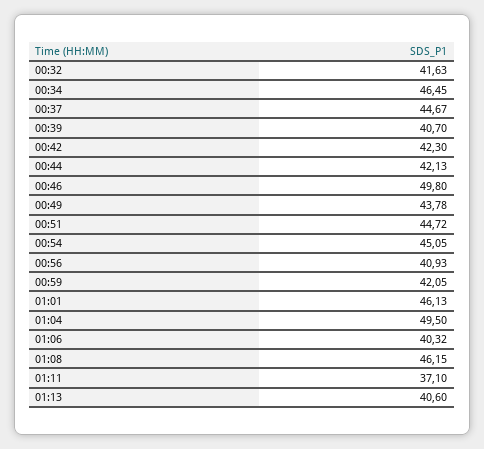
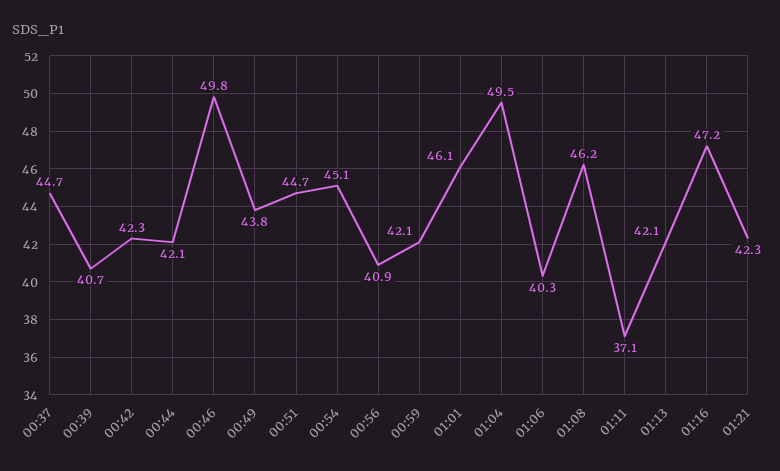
00:32: 41.63 -> none
00:34: 46.45 -> none
01:13: 40.6 -> 42.1
01:16: none -> 47.2
01:21: none -> 42.3

